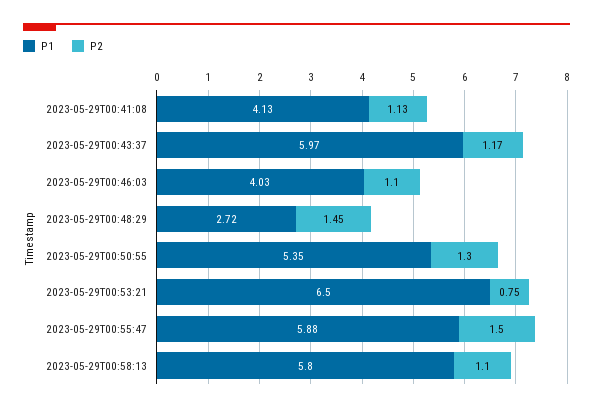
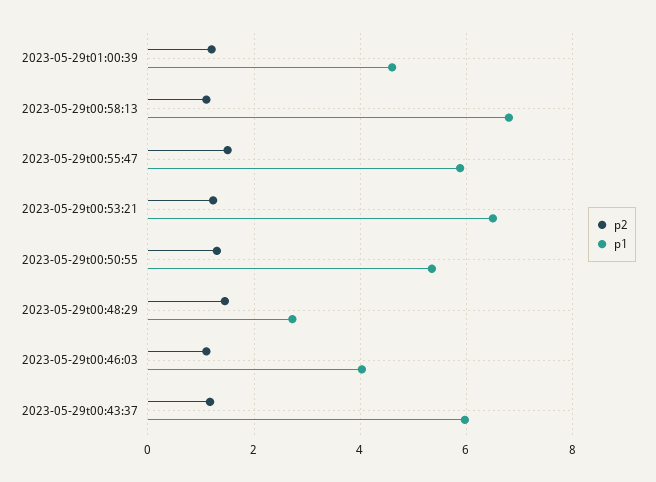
P1, 2023-05-29T00:41:08: 4.13 -> none
P2, 2023-05-29T00:41:08: 1.13 -> none
P2, 2023-05-29T00:53:21: 0.75 -> 1.2
P1, 2023-05-29T00:58:13: 5.8 -> 6.8
P2, 2023-05-29t01:00:39: none -> 1.2
P1, 2023-05-29t01:00:39: none -> 4.6

